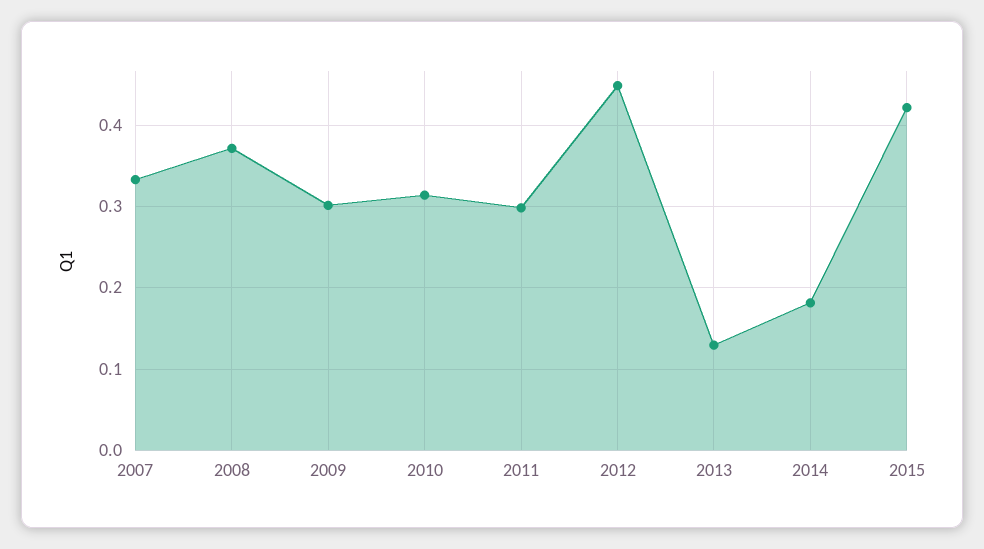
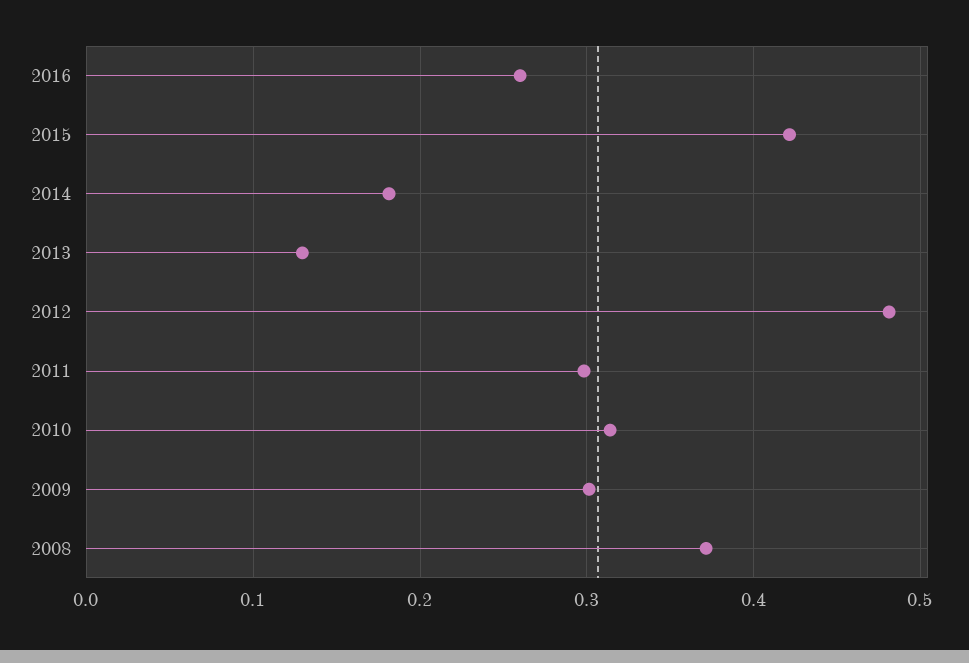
2007: 0.33 -> none
2012: 0.45 -> 0.48
2016: none -> 0.26

